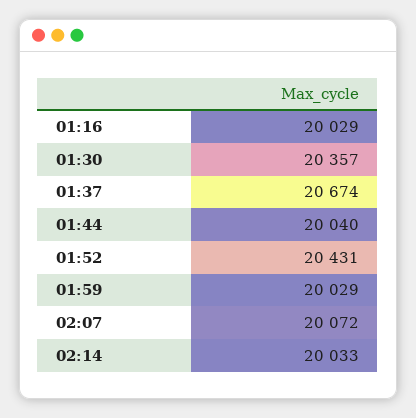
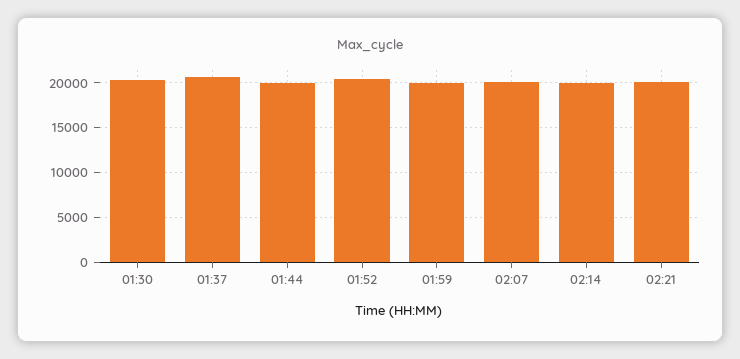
01:16: 20029 -> none
02:21: none -> 20000

